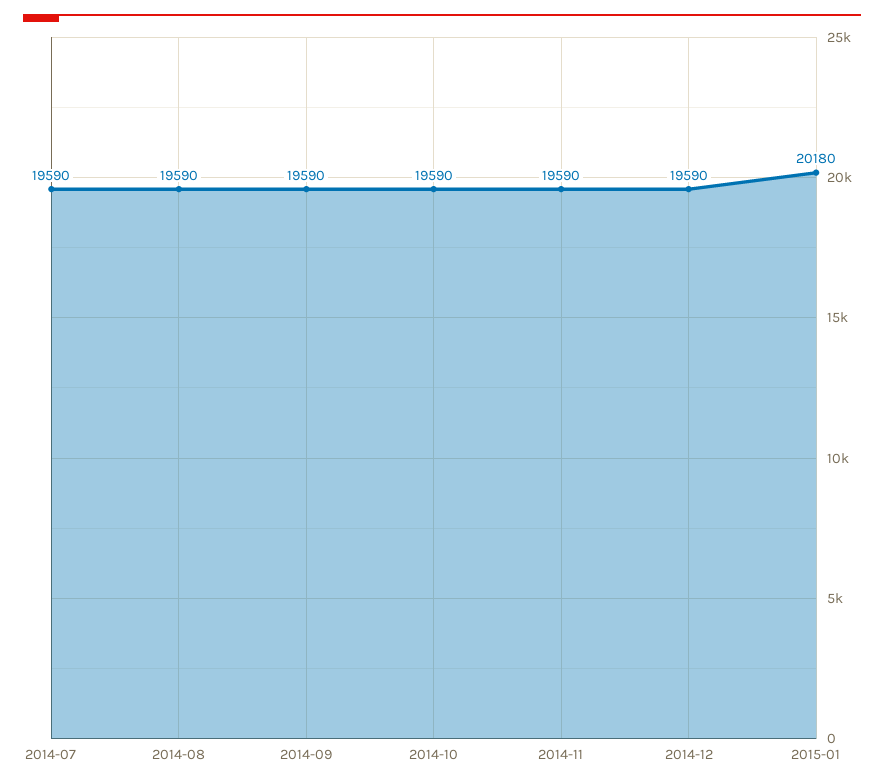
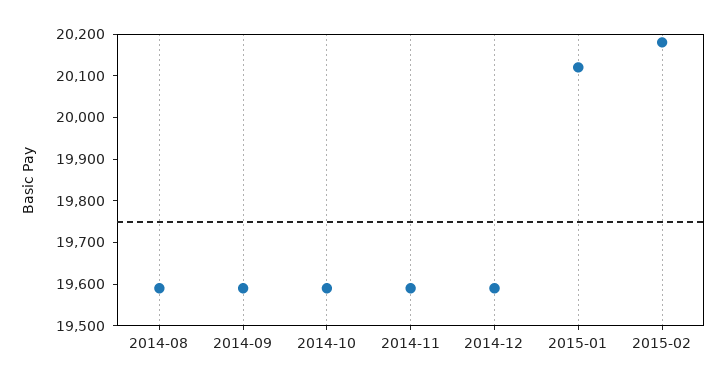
2014-07: 19590 -> none
2015-01: 20180 -> 20120
2015-02: none -> 20180

